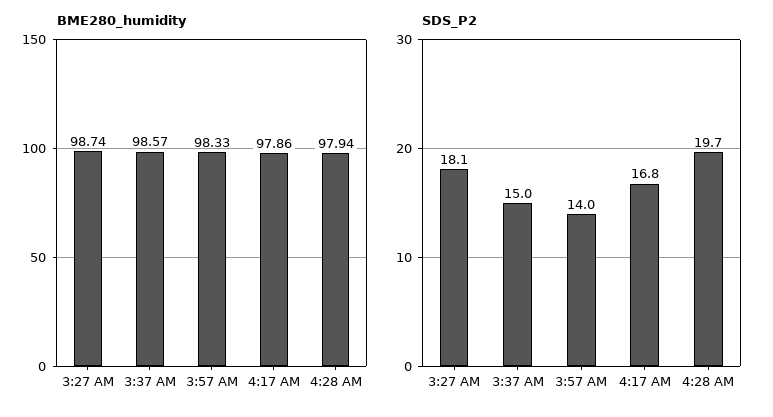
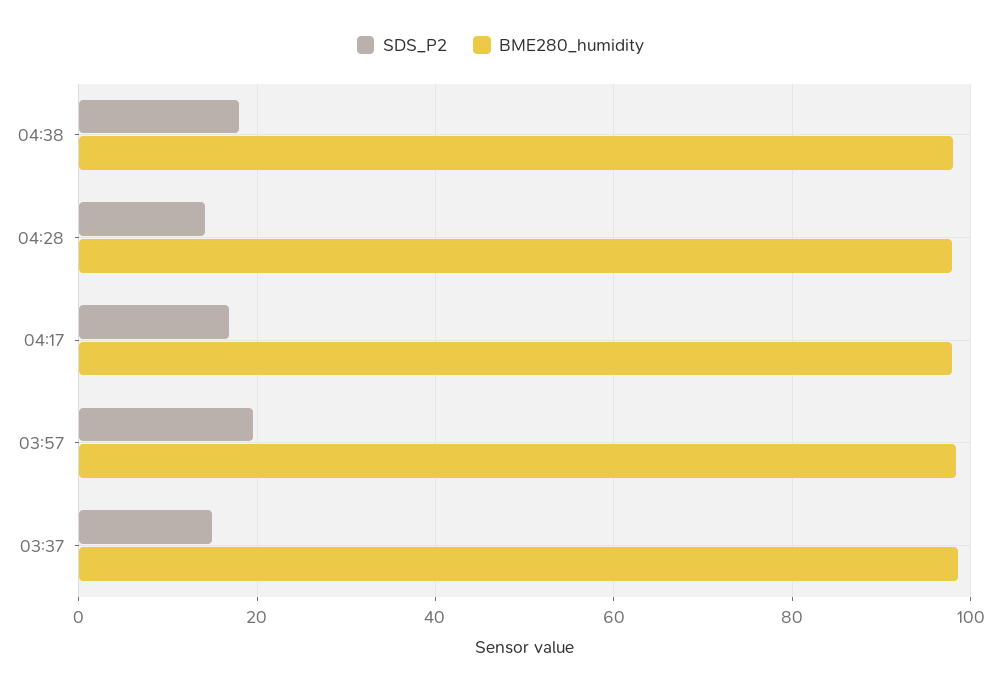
BME280_humidity, 3:27 AM: 98.74 -> none
SDS_P2, 3:27 AM: 18.1 -> none
SDS_P2, 3:57 AM: 14 -> 20
SDS_P2, 4:28 AM: 19.7 -> 14
SDS_P2, 04:38: none -> 18
BME280_humidity, 04:38: none -> 98

